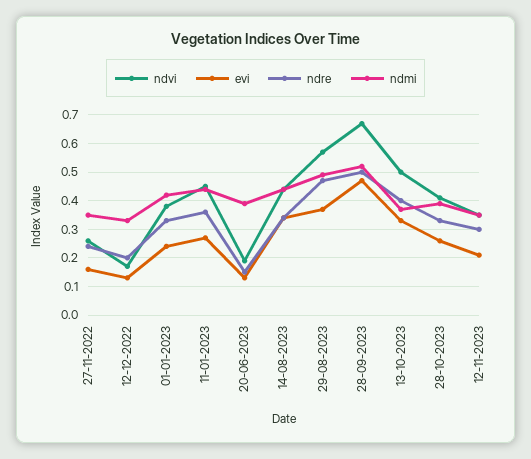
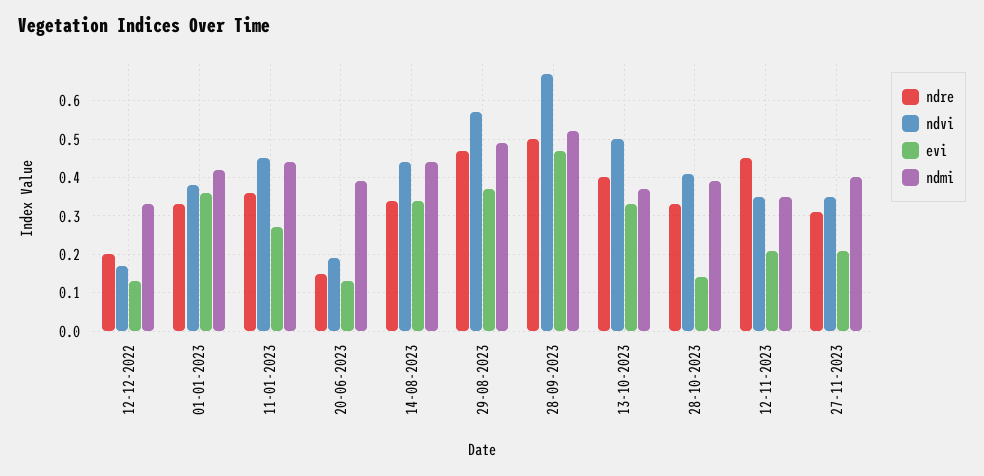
ndvi, 27-11-2022: 0.25 -> none
evi, 27-11-2022: 0.15 -> none
ndre, 27-11-2022: 0.25 -> none
ndmi, 27-11-2022: 0.35 -> none
evi, 01-01-2023: 0.25 -> 0.35
evi, 28-10-2023: 0.25 -> 0.15
ndre, 12-11-2023: 0.3 -> 0.45
ndre, 27-11-2023: none -> 0.3
ndvi, 27-11-2023: none -> 0.35
evi, 27-11-2023: none -> 0.2
ndmi, 27-11-2023: none -> 0.4

